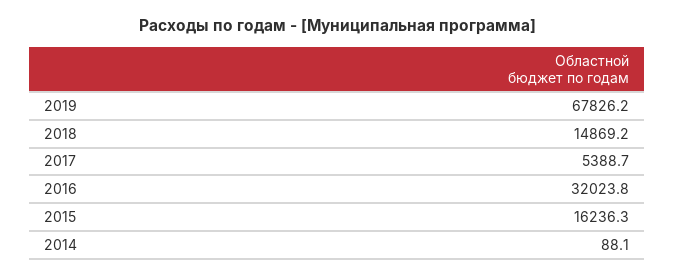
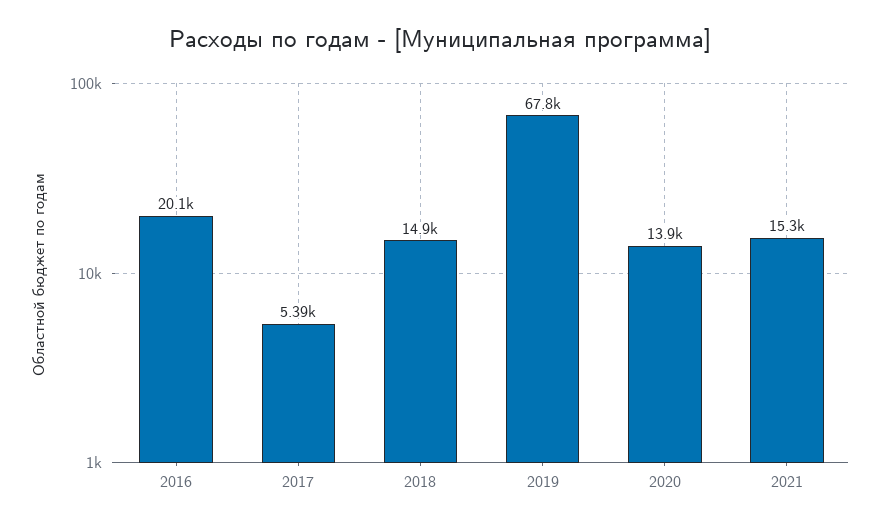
2016: 32023.8 -> 20100
2015: 16236.3 -> none
2014: 88.1 -> none
2020: none -> 13900
2021: none -> 15300

